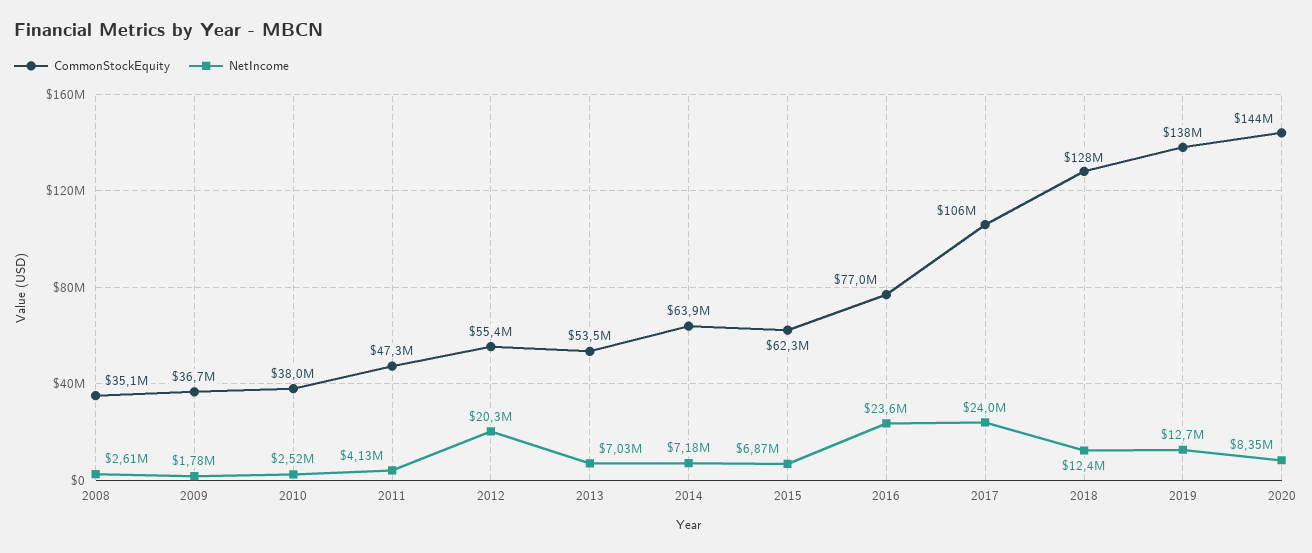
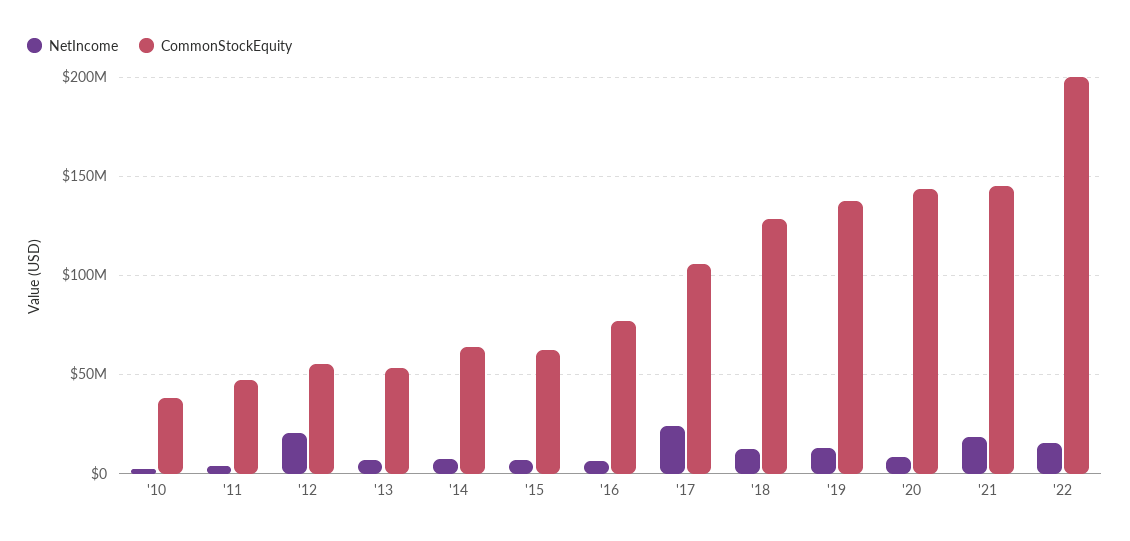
CommonStockEquity, 2008: 35100000 -> none
NetIncome, 2008: 2610000 -> none
CommonStockEquity, 2009: 36700000 -> none
NetIncome, 2009: 1780000 -> none
NetIncome, 2016: 23600000 -> 5000000
NetIncome, '21: none -> 20000000
CommonStockEquity, '21: none -> 145000000
NetIncome, '22: none -> 15000000
CommonStockEquity, '22: none -> 200000000

